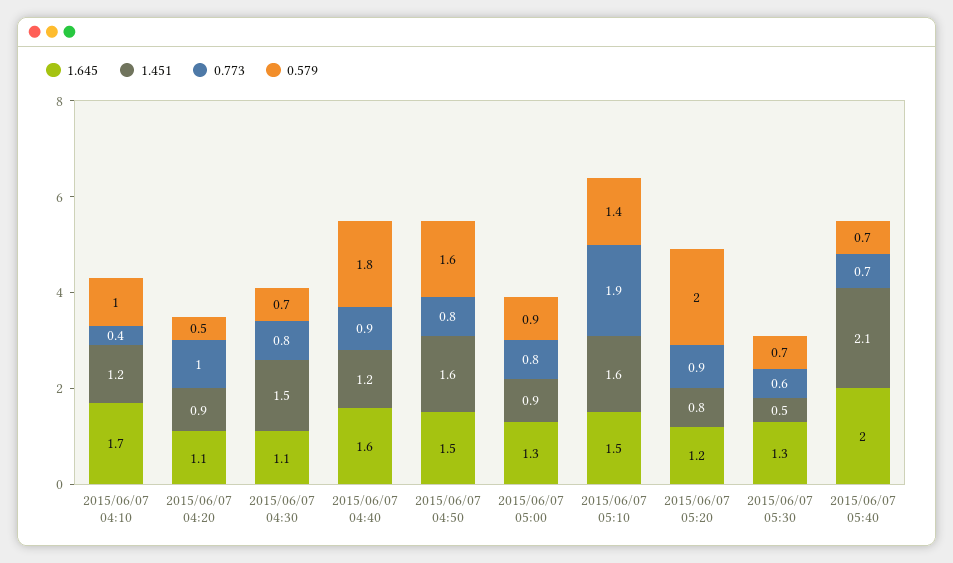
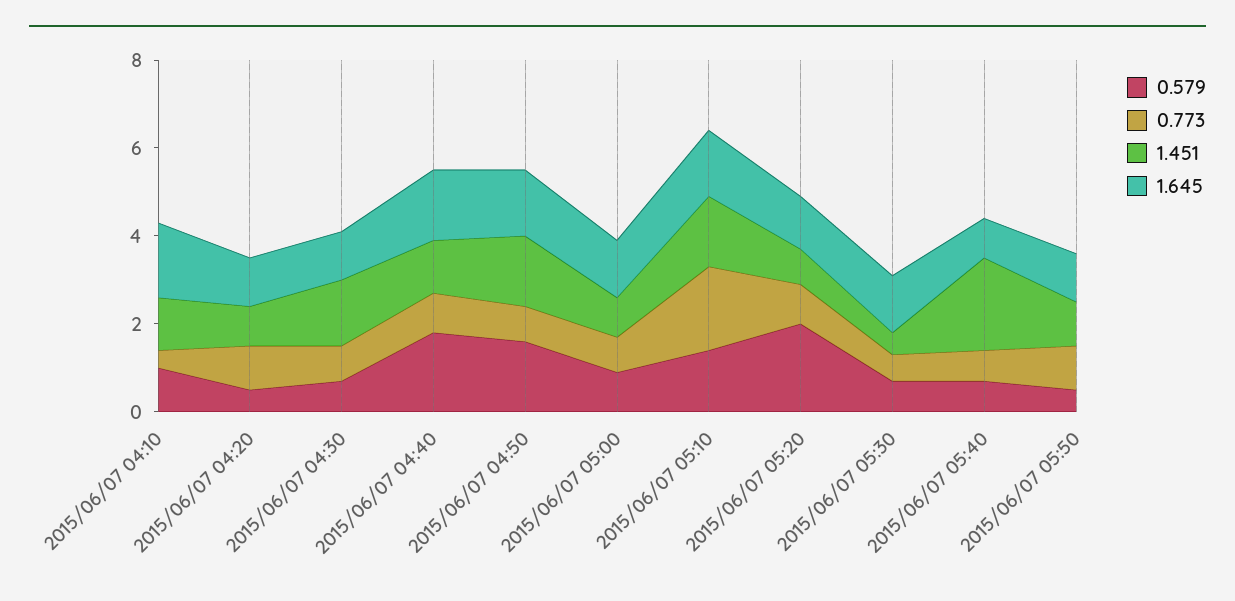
1.645, 2015/06/07 05:40: 2 -> 1
0.579, 2015/06/07 05:50: none -> 0.5
0.773, 2015/06/07 05:50: none -> 1
1.451, 2015/06/07 05:50: none -> 1
1.645, 2015/06/07 05:50: none -> 1

